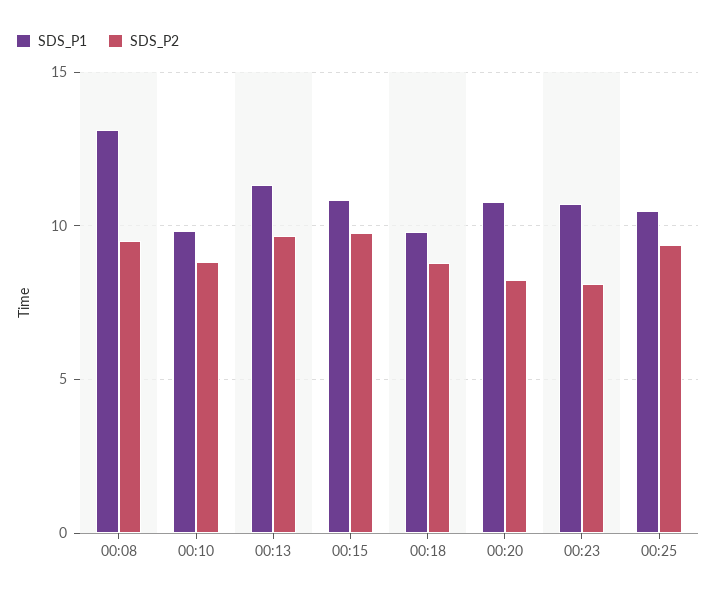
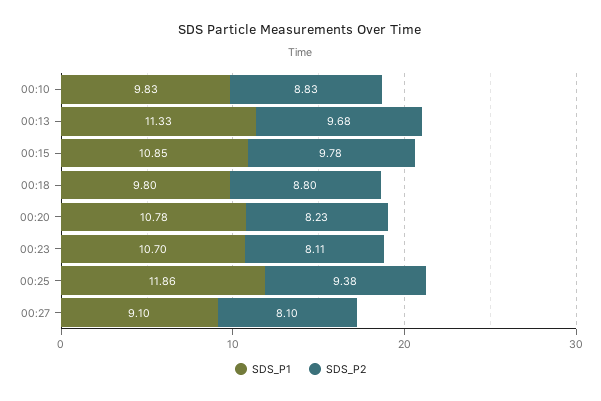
SDS_P1, 00:08: 13 -> none
SDS_P2, 00:08: 9.5 -> none
SDS_P1, 00:25: 10.5 -> 11.86
SDS_P1, 00:27: none -> 9.1
SDS_P2, 00:27: none -> 8.1

